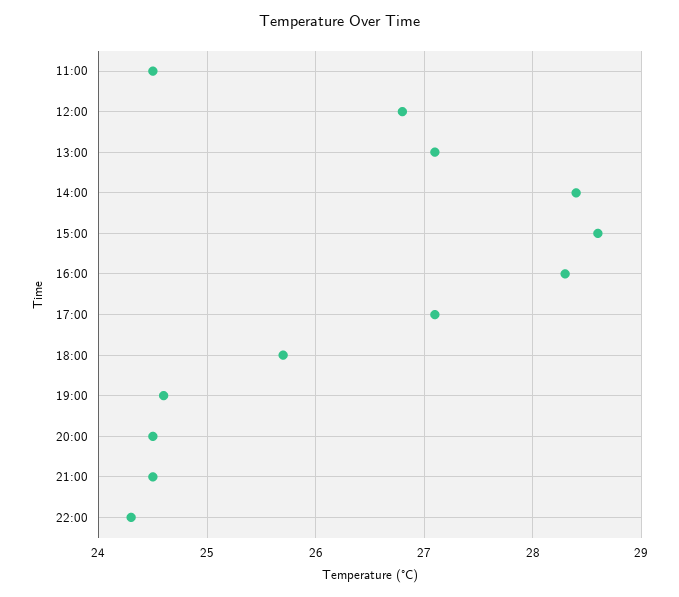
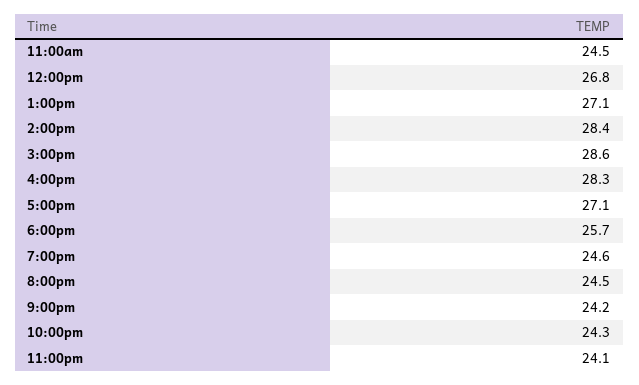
21:00: 24.5 -> 24.2
11:00pm: none -> 24.1

